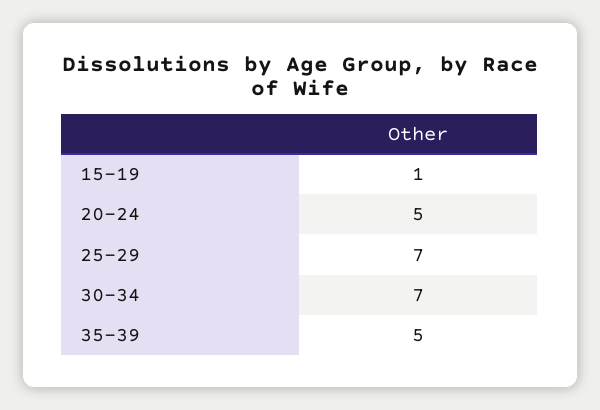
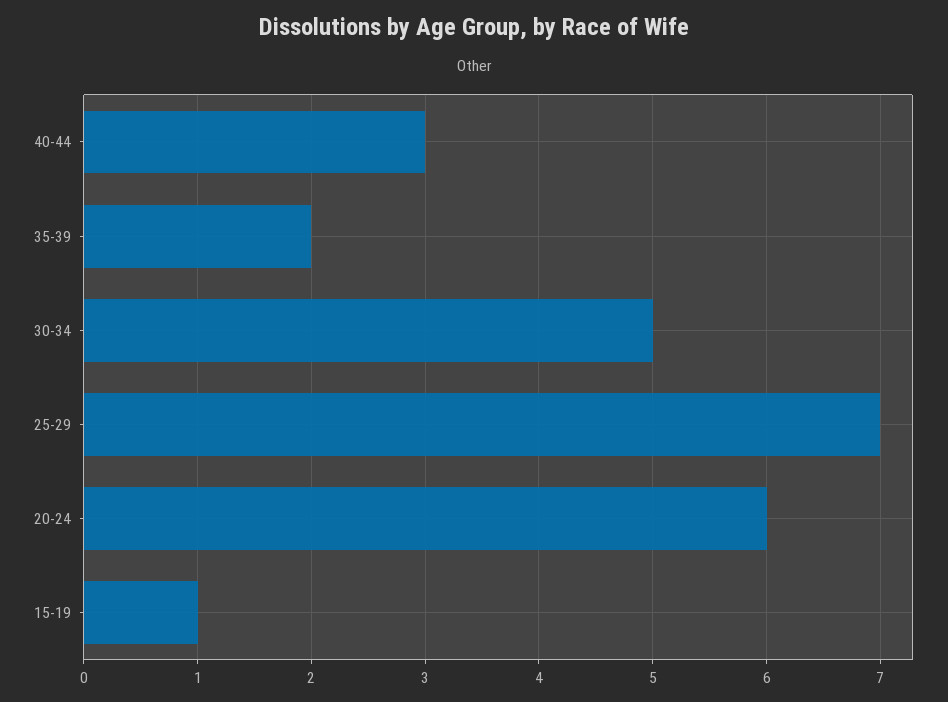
20-24: 5 -> 6
30-34: 7 -> 5
35-39: 5 -> 2
40-44: none -> 3

